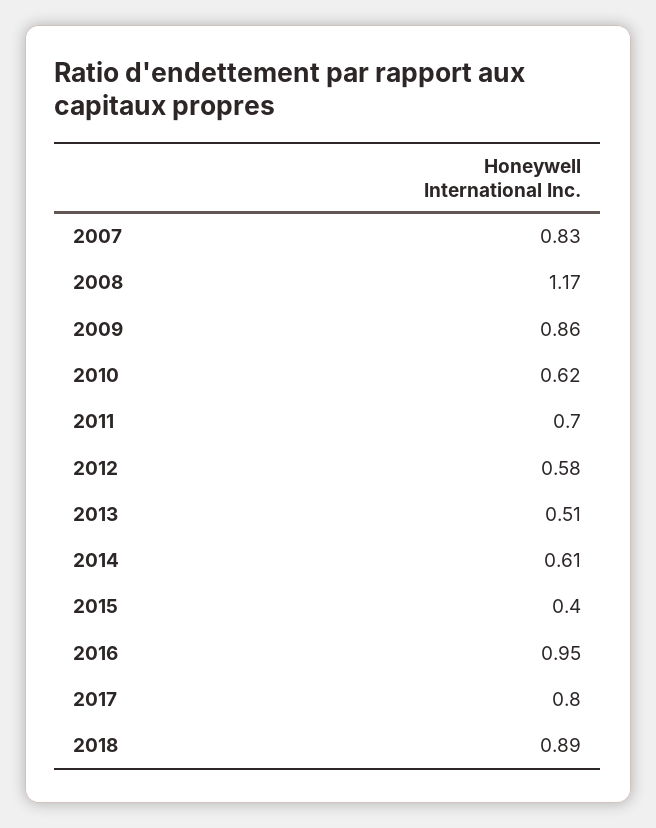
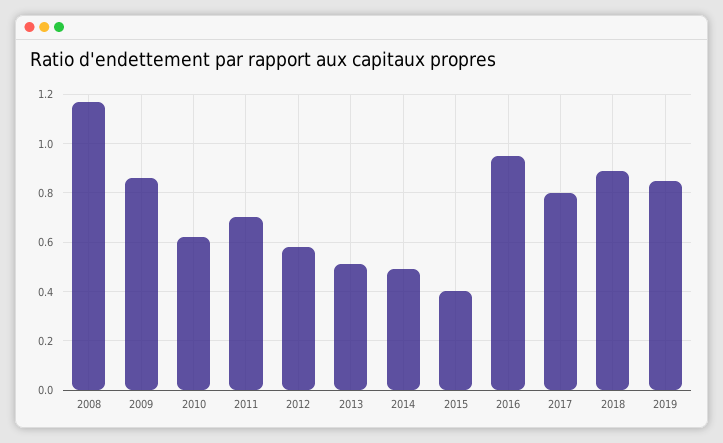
2007: 0.83 -> none
2014: 0.61 -> 0.5
2019: none -> 0.85

